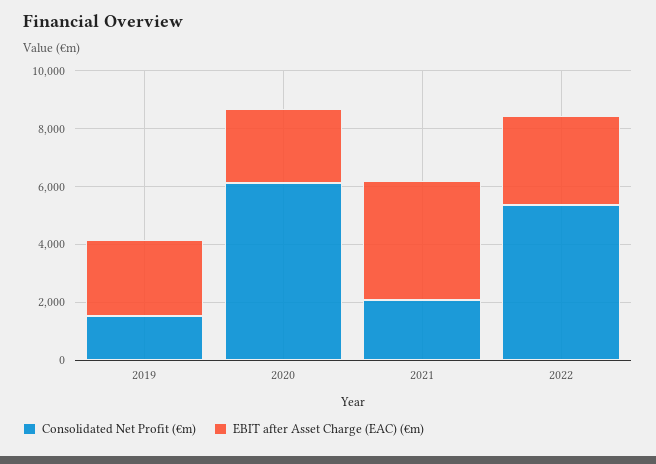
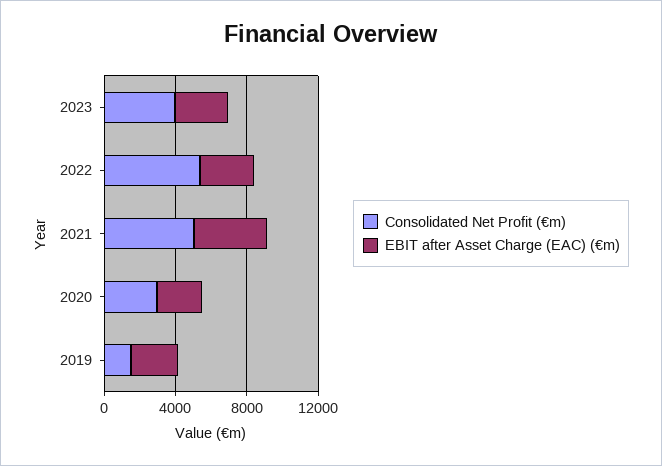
Consolidated Net Profit (€m), 2020: 6000 -> 3000
Consolidated Net Profit (€m), 2021: 2000 -> 5000
Consolidated Net Profit (€m), 2023: none -> 4000
EBIT after Asset Charge (EAC) (€m), 2023: none -> 3000

